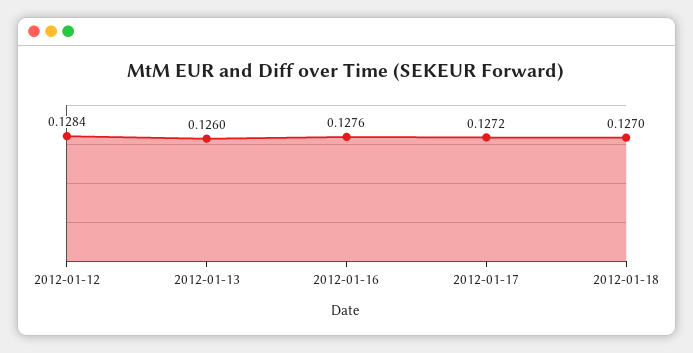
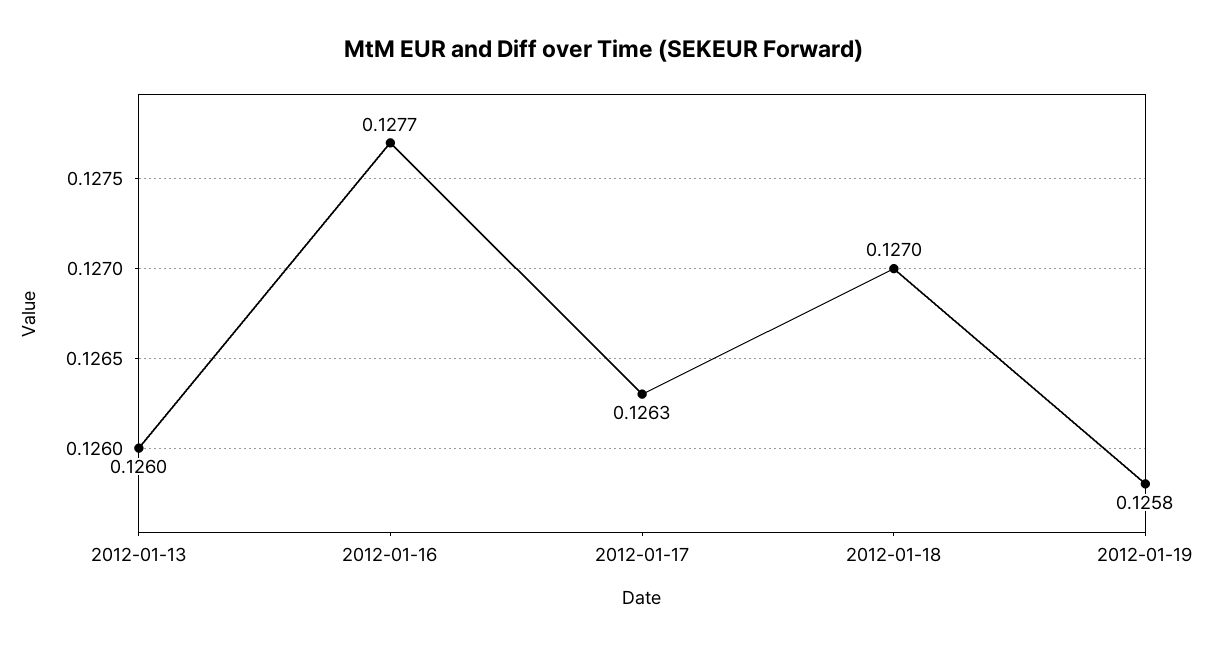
2012-01-12: 0.1284 -> none
2012-01-16: 0.1276 -> 0.1277
2012-01-17: 0.1272 -> 0.1263
2012-01-19: none -> 0.1258

